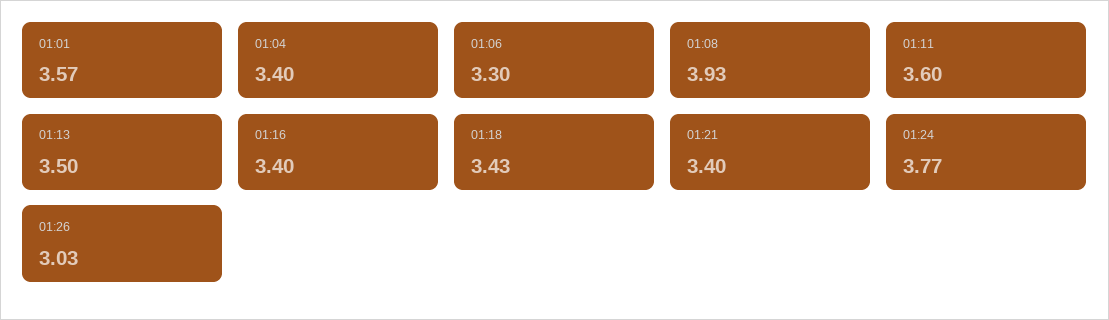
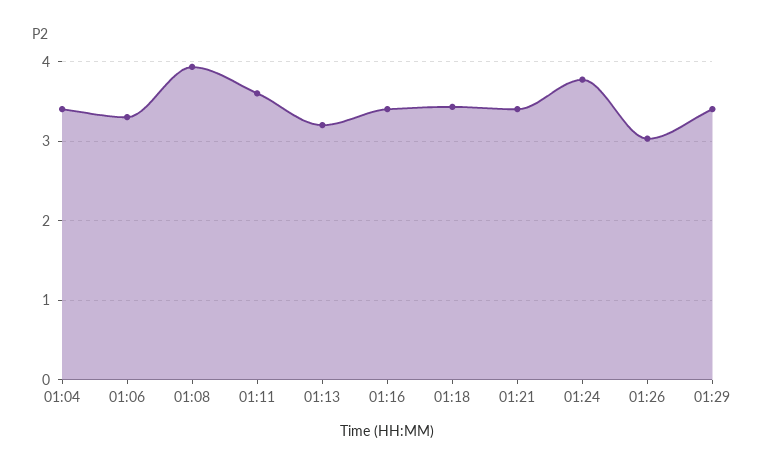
01:01: 3.57 -> none
01:13: 3.5 -> 3.2
01:29: none -> 3.4

